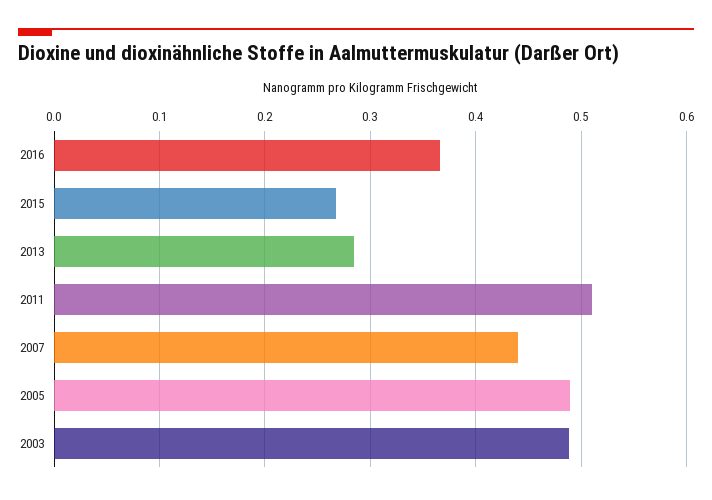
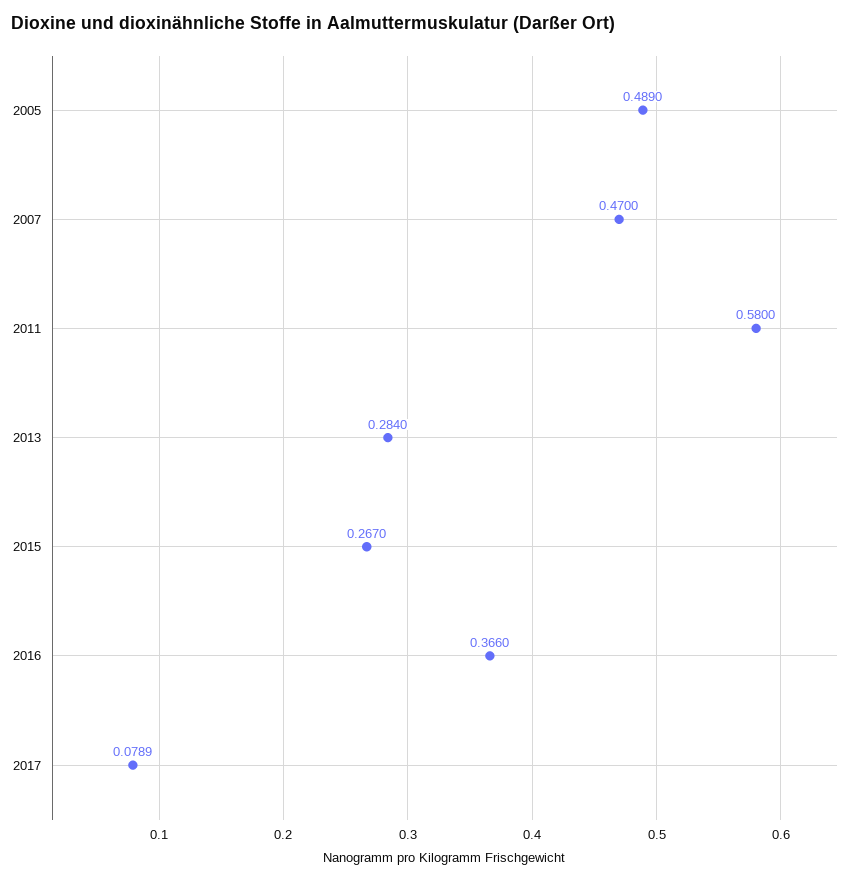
2011: 0.51 -> 0.58
2007: 0.44 -> 0.47
2003: 0.49 -> none
2017: none -> 0.0789

